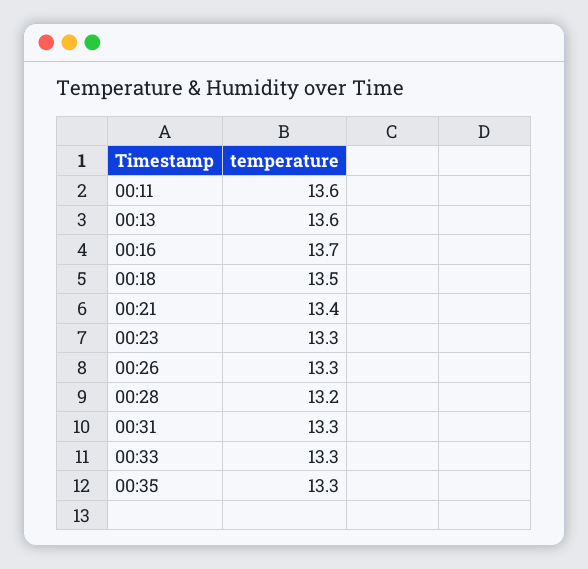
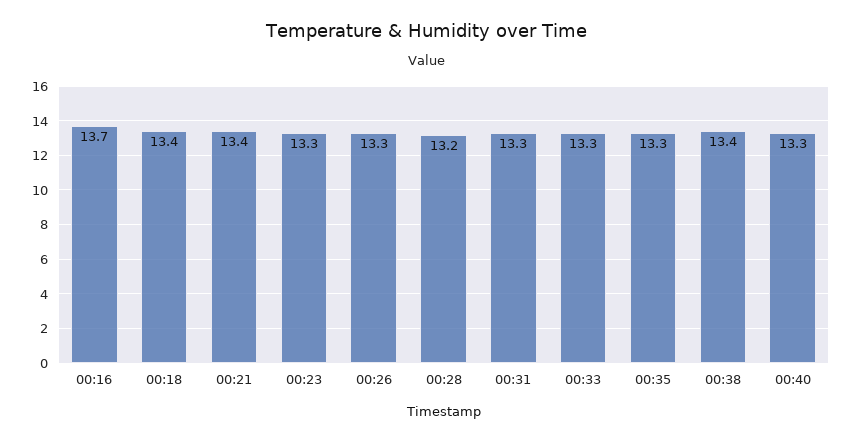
00:11: 13.6 -> none
00:13: 13.6 -> none
00:18: 13.5 -> 13.4
00:38: none -> 13.4
00:40: none -> 13.3

